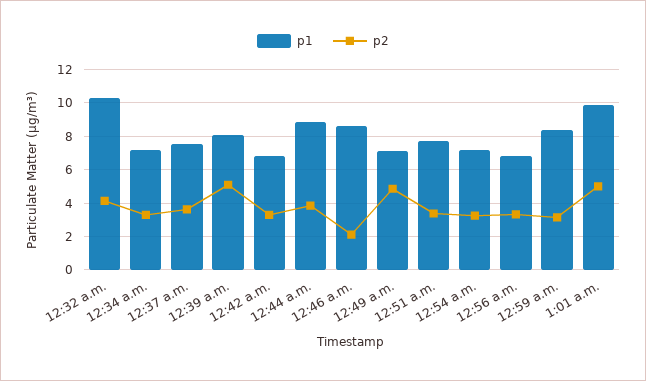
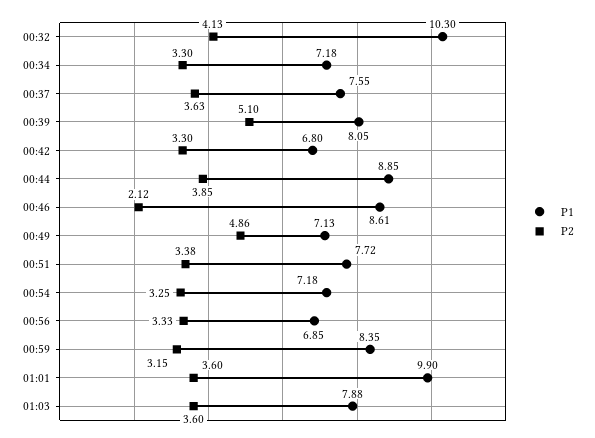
p2, 1:01 a.m.: 5 -> 3.6
p1, 01:03: none -> 7.88
p2, 01:03: none -> 3.6

